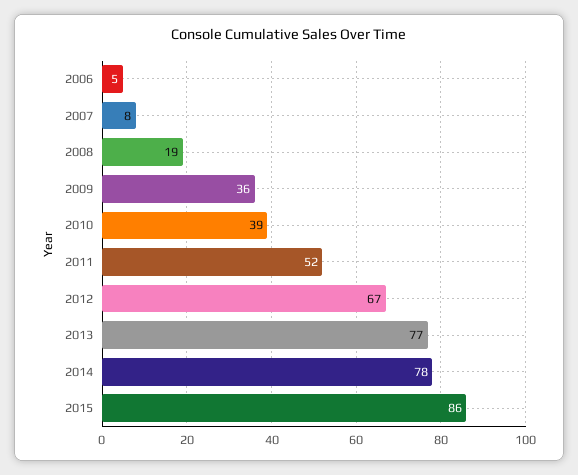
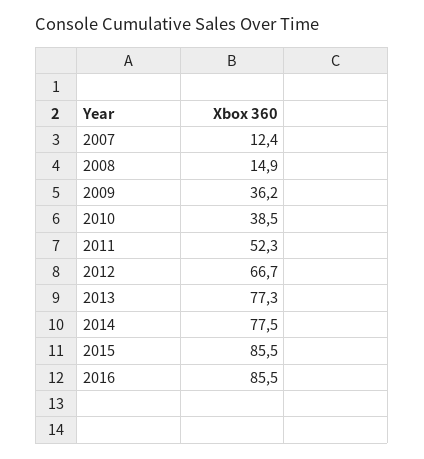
2006: 5 -> none
2007: 8 -> 12.4
2008: 19 -> 14.9
2016: none -> 85.5

